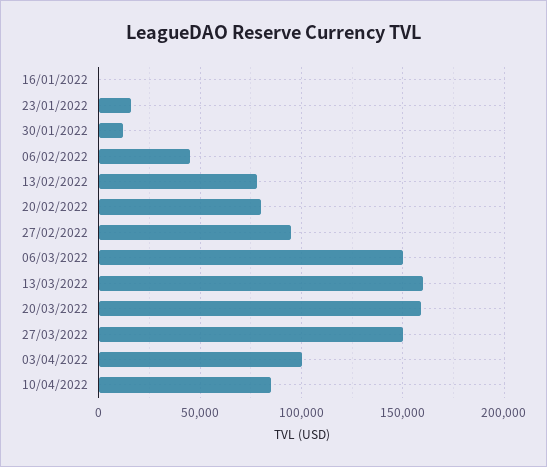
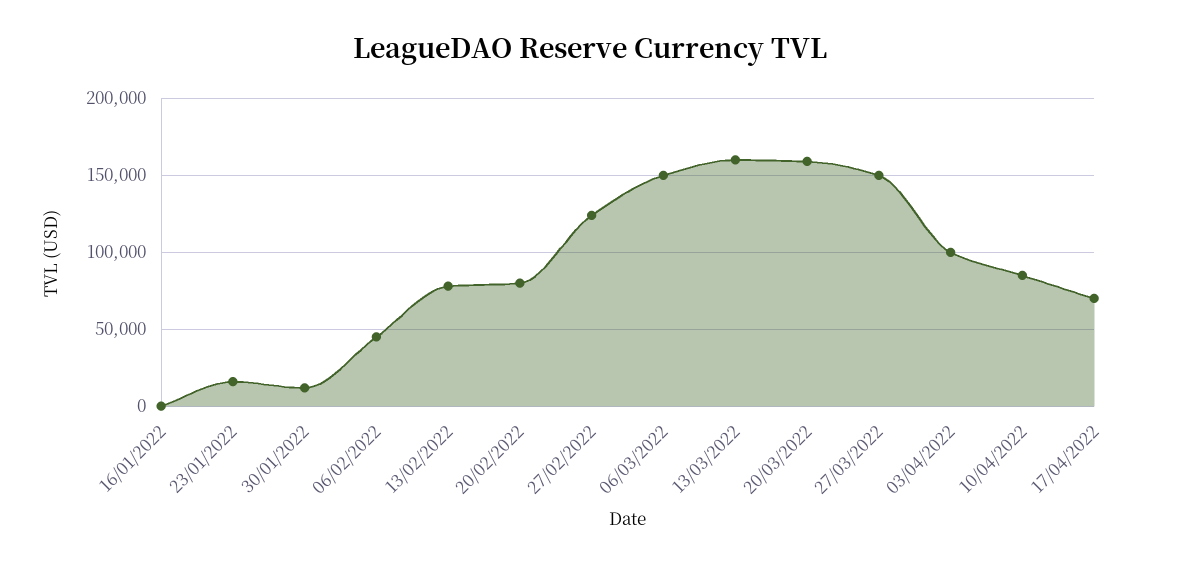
27/02/2022: 95000 -> 125000
17/04/2022: none -> 70000

